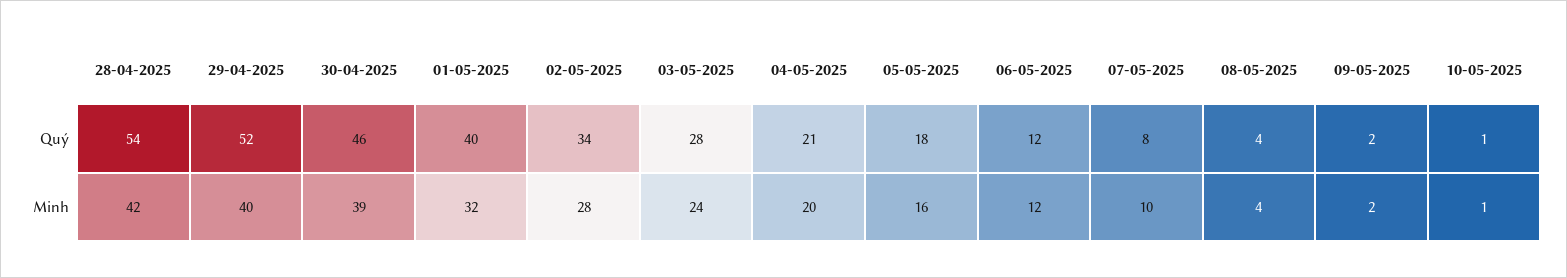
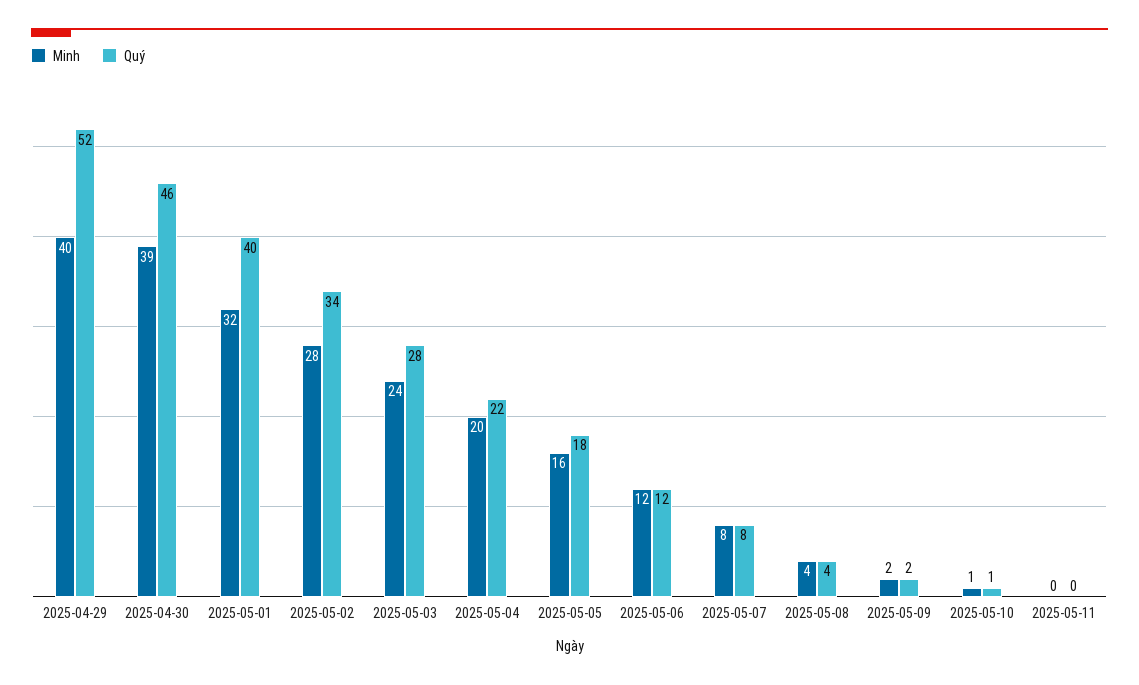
Quý, 28-04-2025: 54 -> none
Quý, 04-05-2025: 21 -> 22
Minh, 28-04-2025: 42 -> none
Minh, 07-05-2025: 10 -> 8
Minh, 2025-05-11: none -> 0
Quý, 2025-05-11: none -> 0

